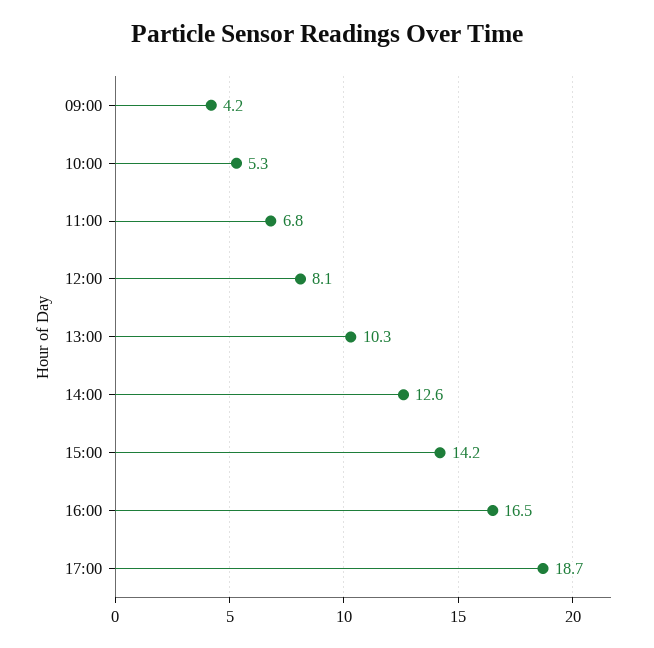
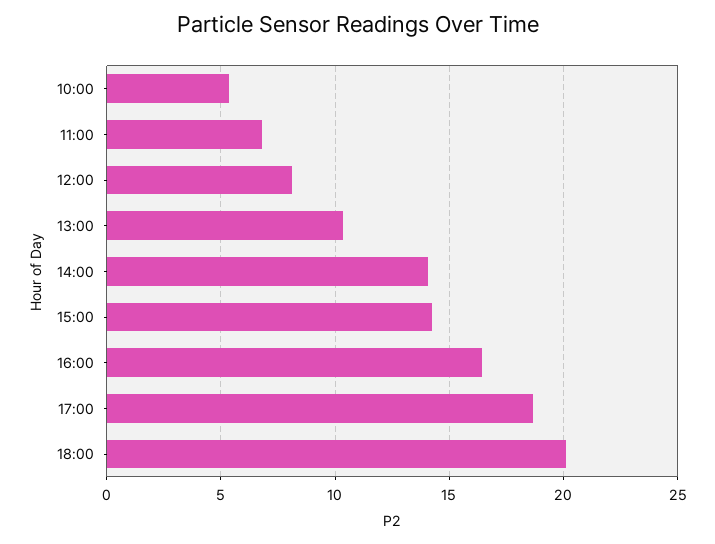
09:00: 4.2 -> none
14:00: 12.6 -> 14
18:00: none -> 20

